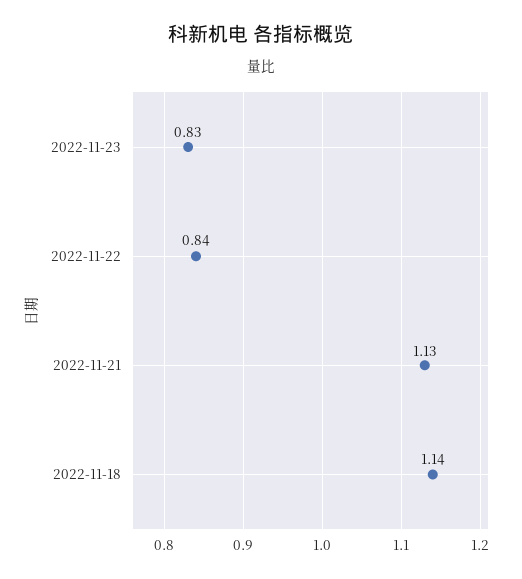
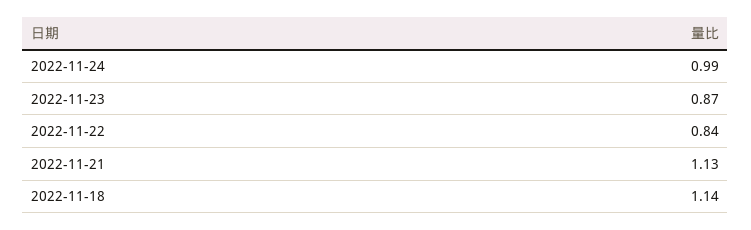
2022-11-23: 0.83 -> 0.87
2022-11-24: none -> 0.99

